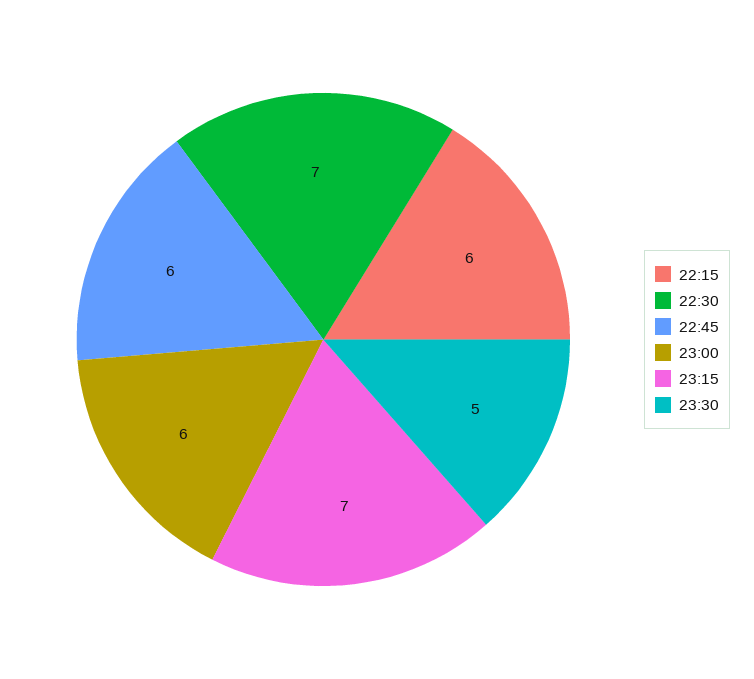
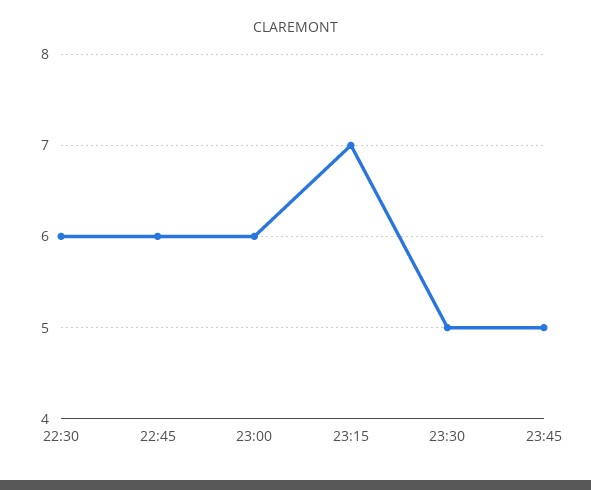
22:15: 6 -> none
22:30: 7 -> 6
23:45: none -> 5

